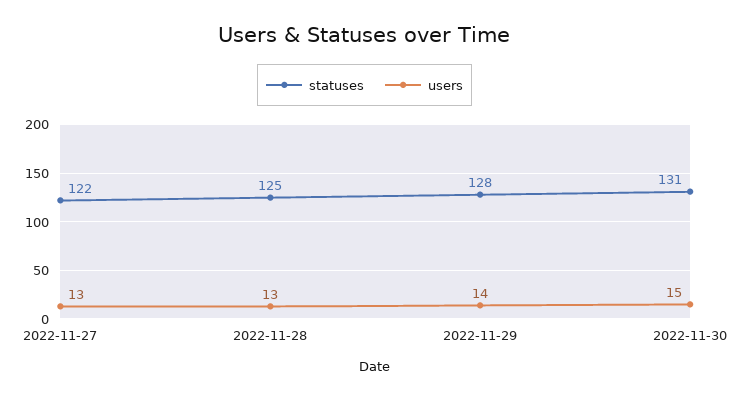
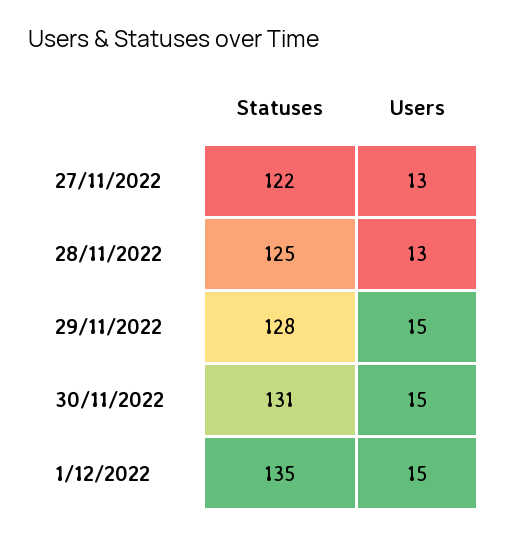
users, 2022-11-29: 14 -> 15
statuses, 1/12/2022: none -> 135
users, 1/12/2022: none -> 15

